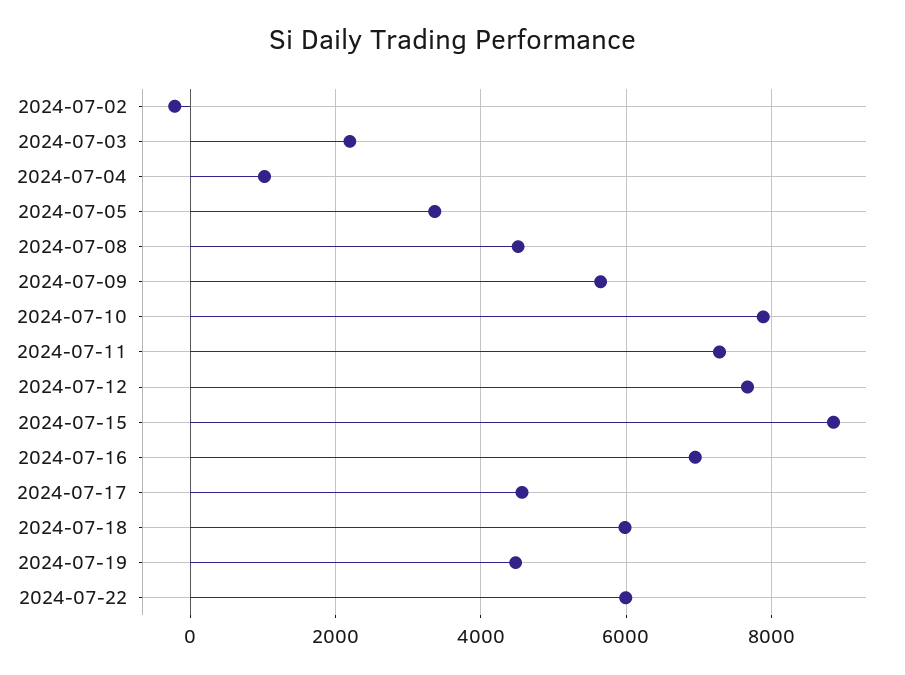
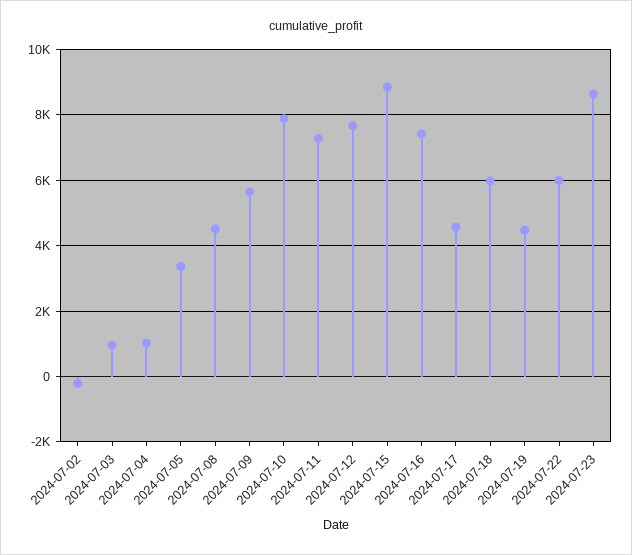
2024-07-03: 2200 -> 1000
2024-07-16: 7000 -> 7400
2024-07-23: none -> 8600

